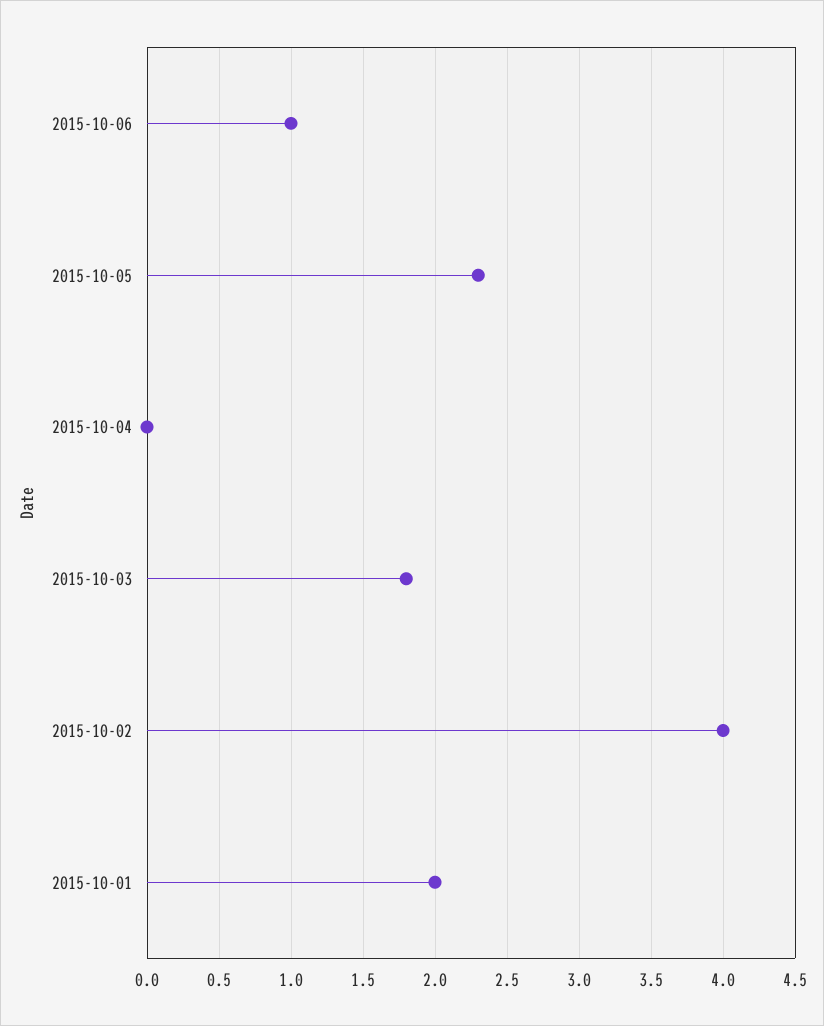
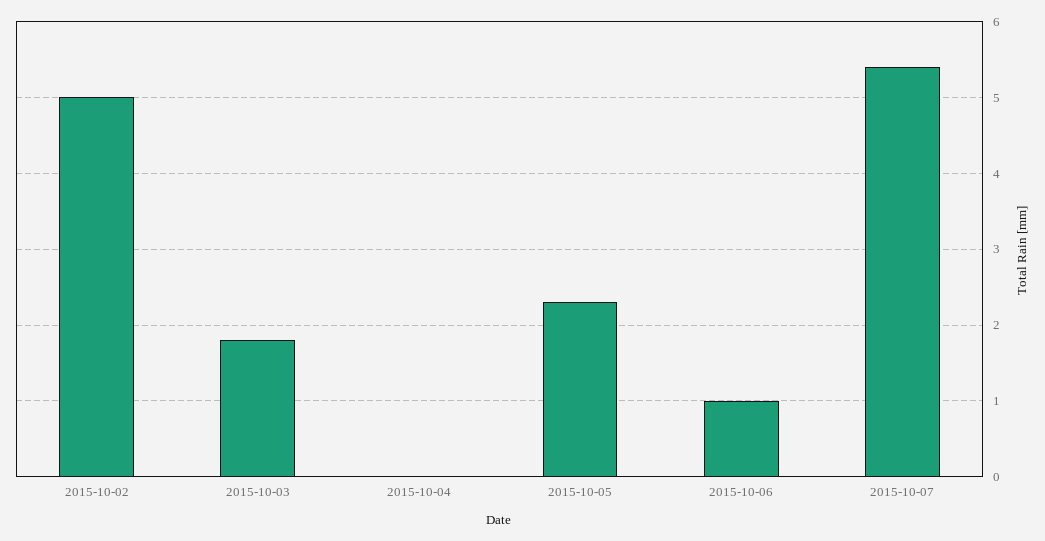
2015-10-02: 4 -> 5
2015-10-01: 2 -> none
2015-10-07: none -> 5.4

